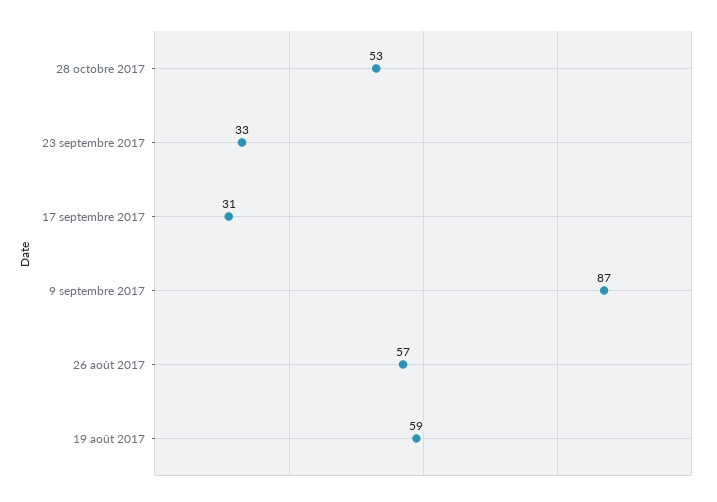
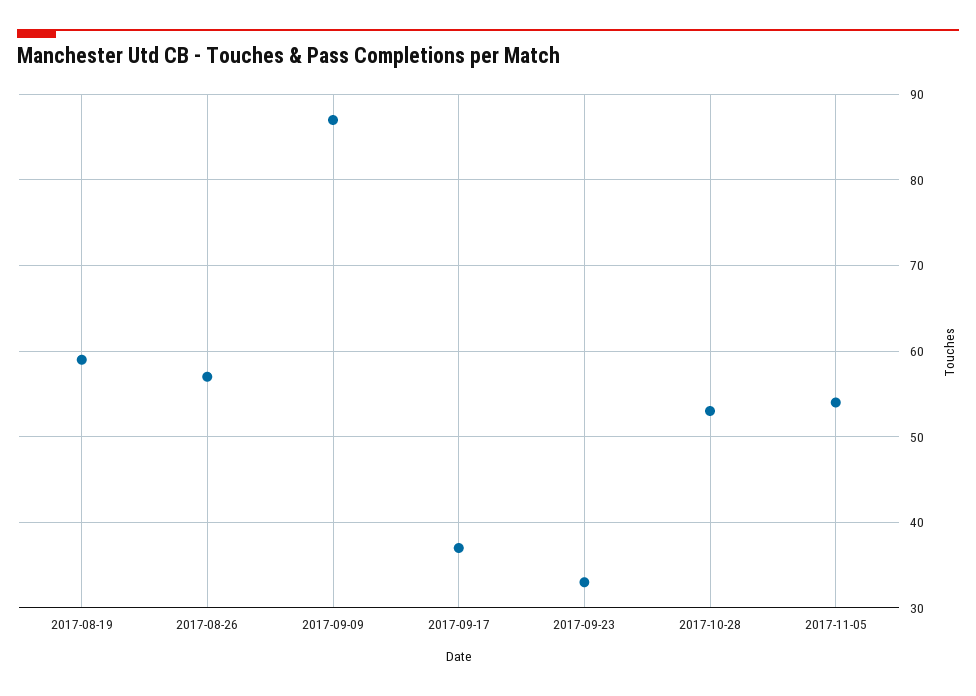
17 septembre 2017: 31 -> 37
2017-11-05: none -> 54

